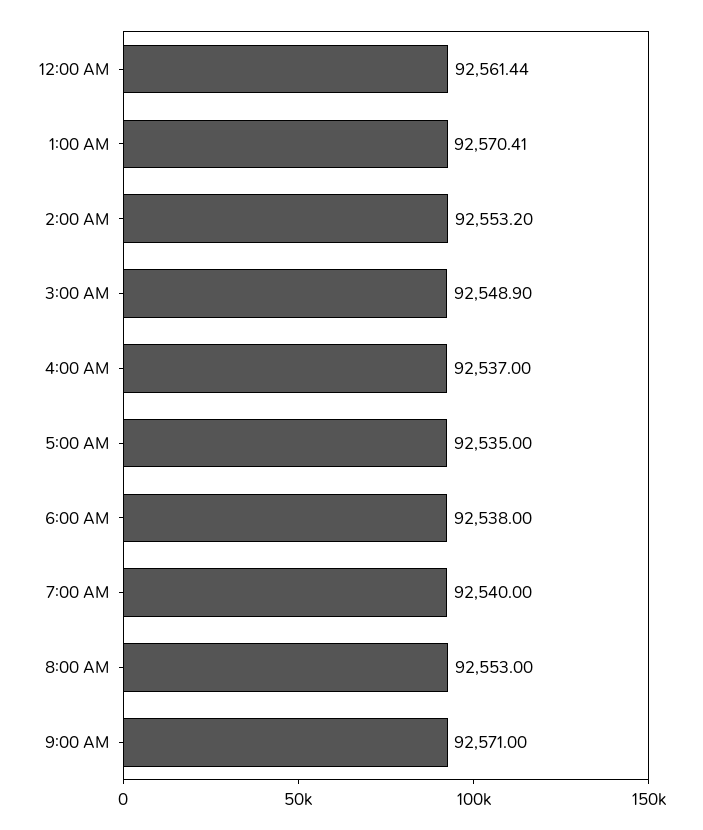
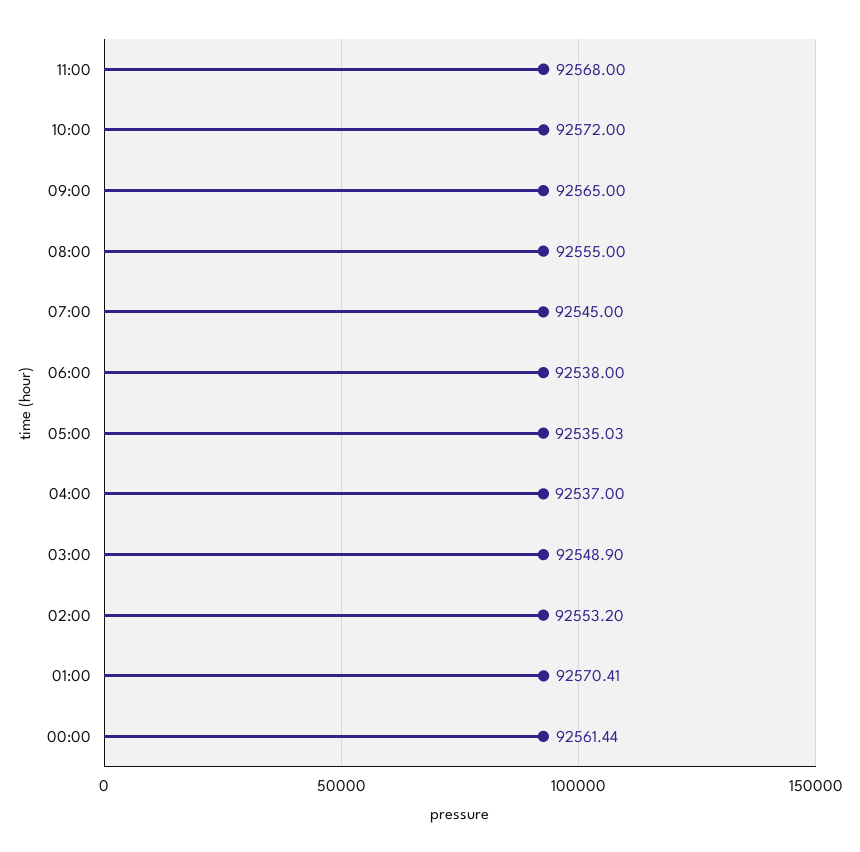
5:00 AM: 92535 -> 92535.03
7:00 AM: 92540 -> 92545
8:00 AM: 92553 -> 92555
9:00 AM: 92571 -> 92565
11:00: none -> 92568
10:00: none -> 92572

